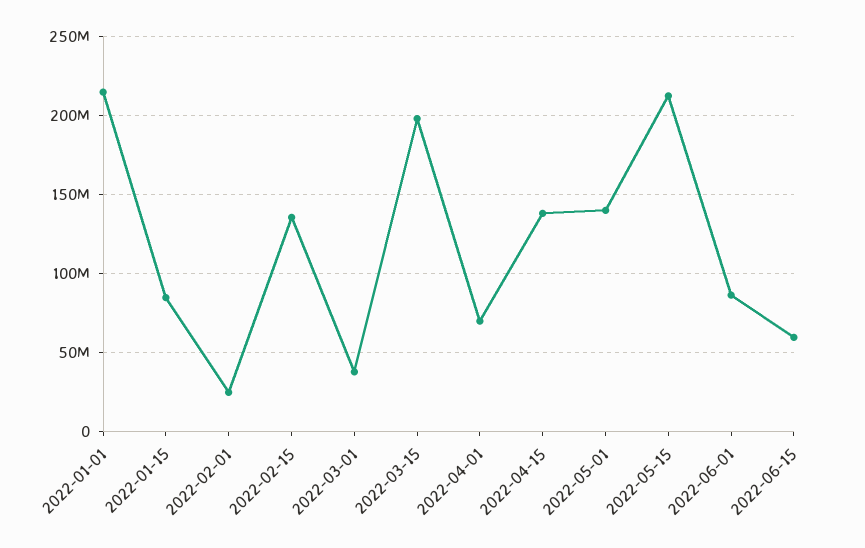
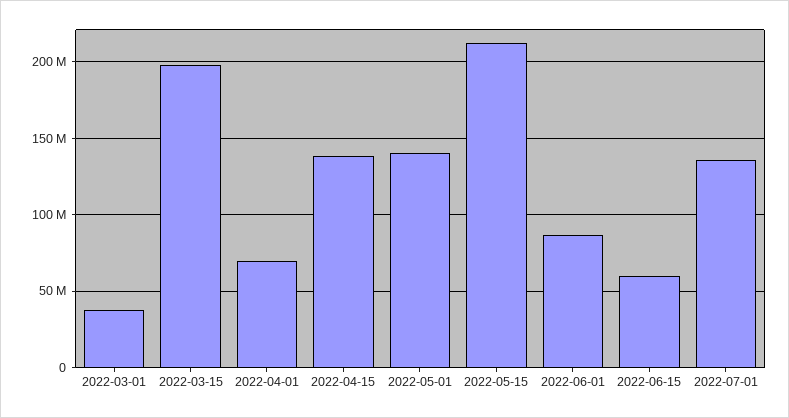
2022-01-01: 215000000 -> none
2022-01-15: 85000000 -> none
2022-02-01: 25000000 -> none
2022-02-15: 135000000 -> none
2022-07-01: none -> 135000000

